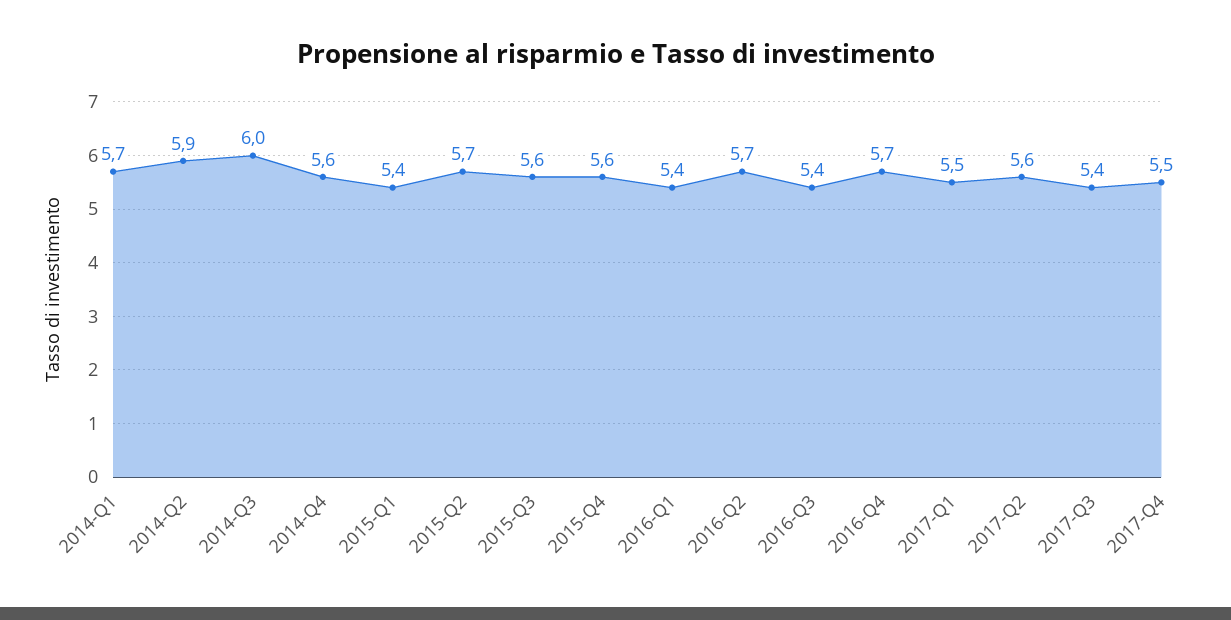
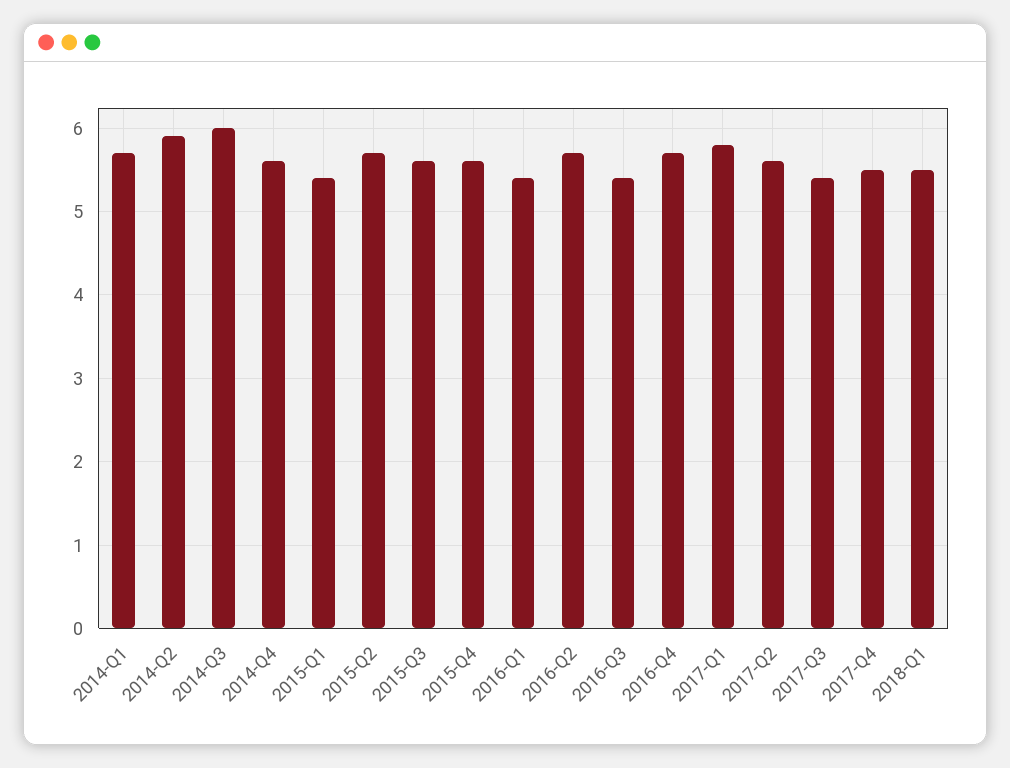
2017-Q1: 5.5 -> 5.8
2018-Q1: none -> 5.5

